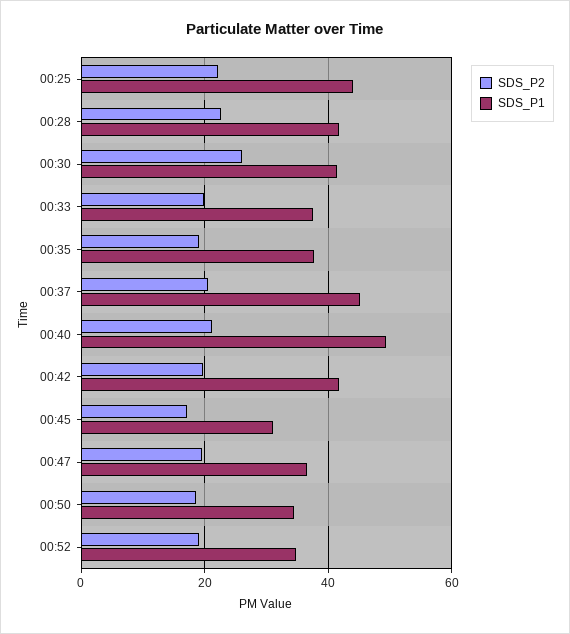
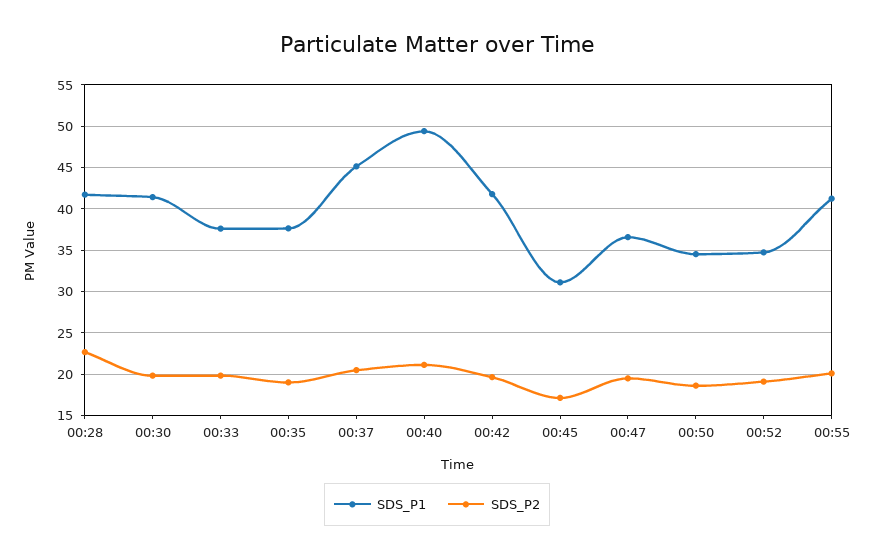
SDS_P2, 00:25: 22 -> none
SDS_P1, 00:25: 44 -> none
SDS_P2, 00:30: 26 -> 20
SDS_P1, 00:55: none -> 41
SDS_P2, 00:55: none -> 20

